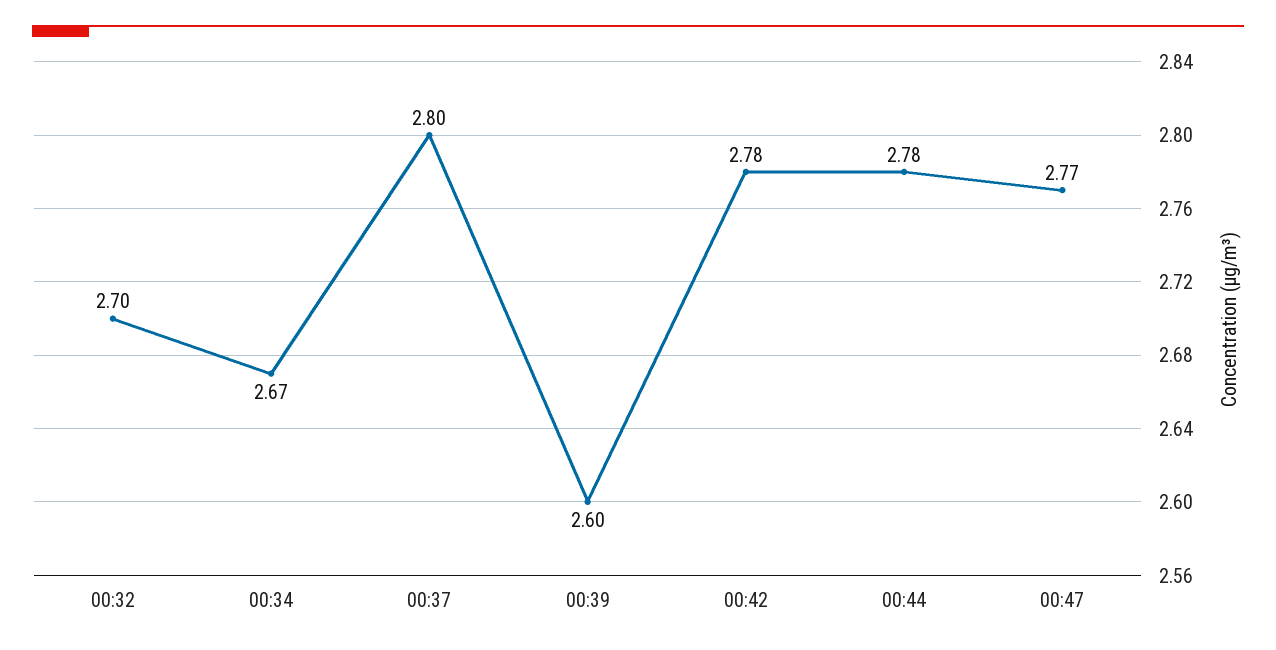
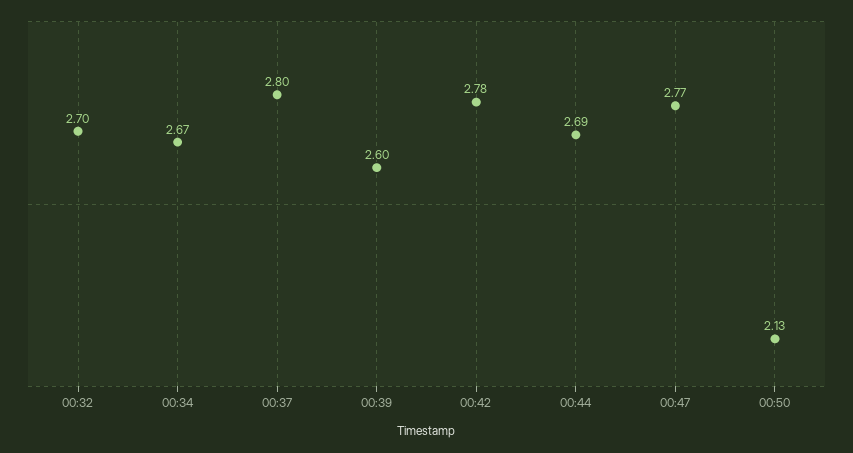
00:44: 2.78 -> 2.69
00:50: none -> 2.13

